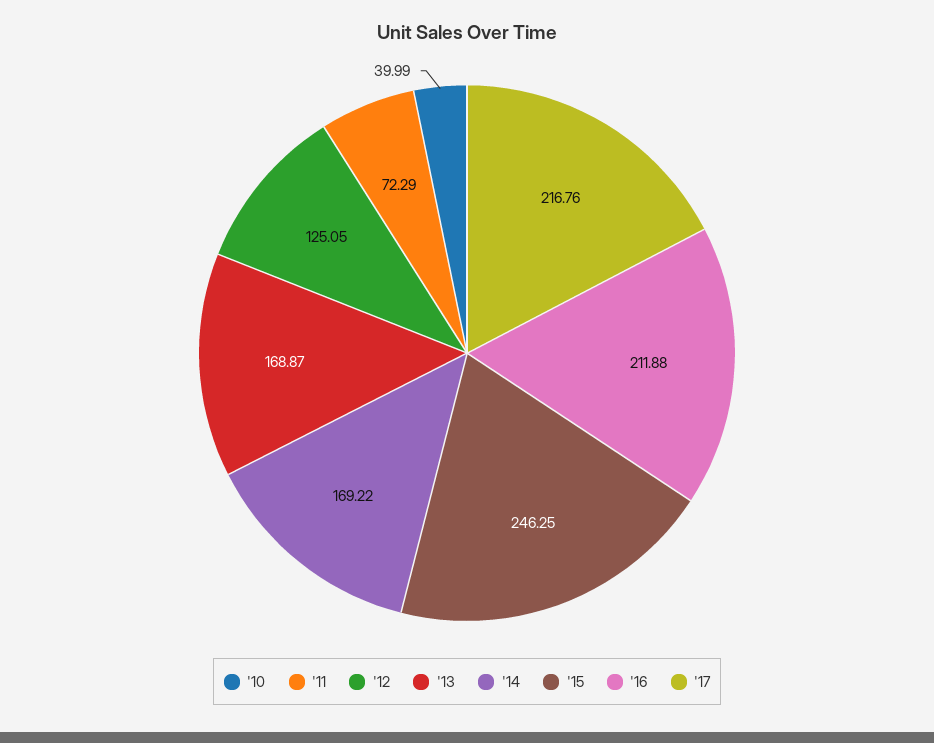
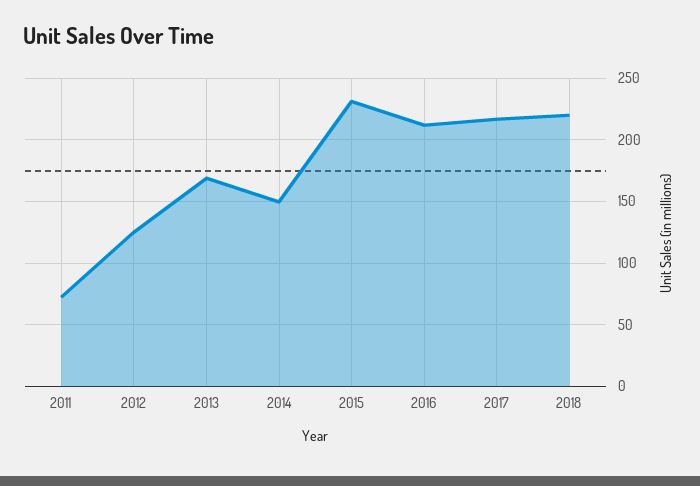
'10: 39.99 -> none
'14: 169.22 -> 150
'15: 246.25 -> 230
2018: none -> 220

